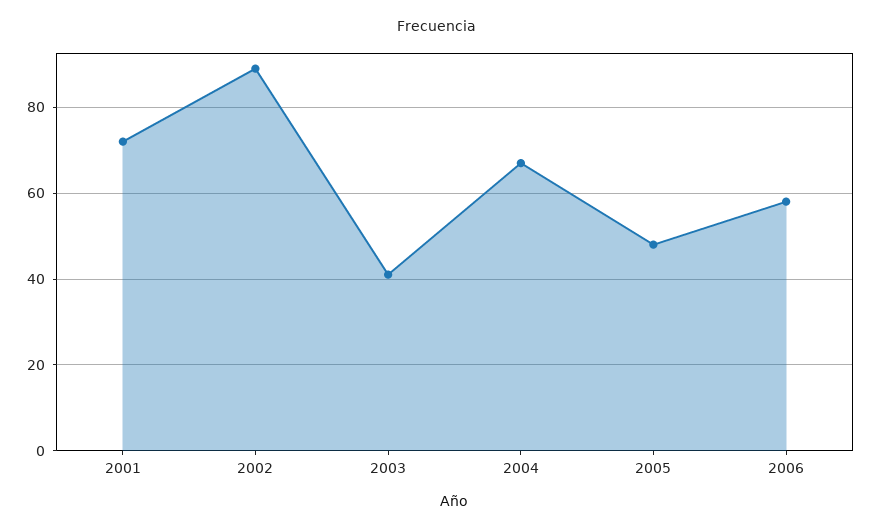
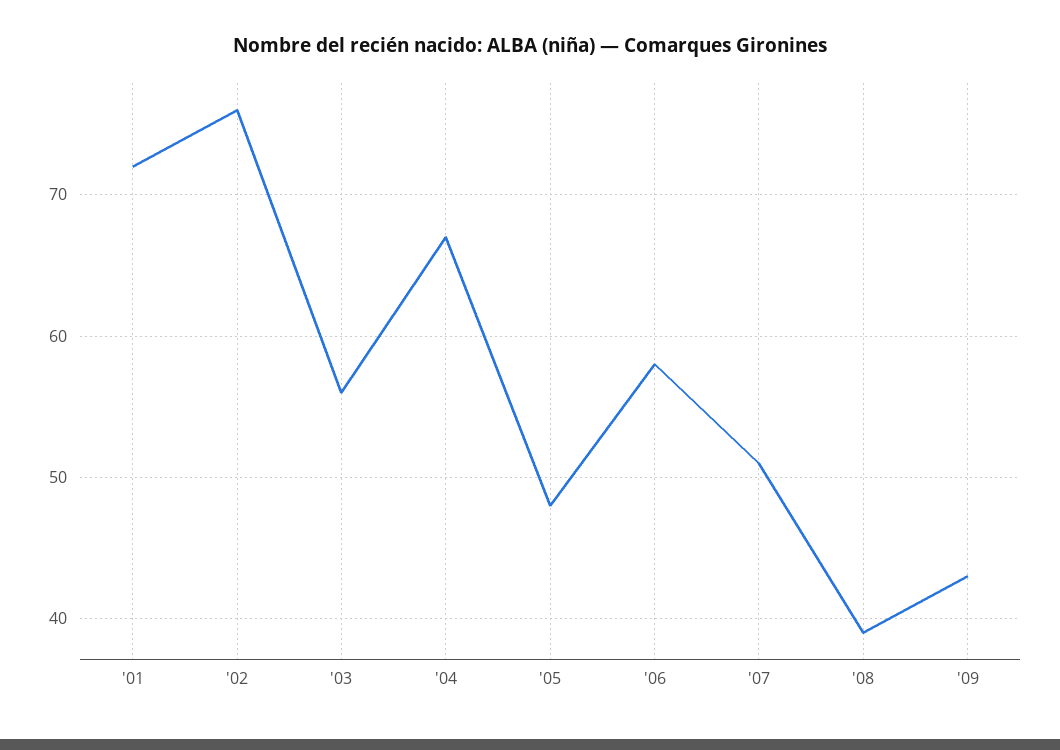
2002: 90 -> 76
2003: 40 -> 56
'07: none -> 51
'08: none -> 39
'09: none -> 43

